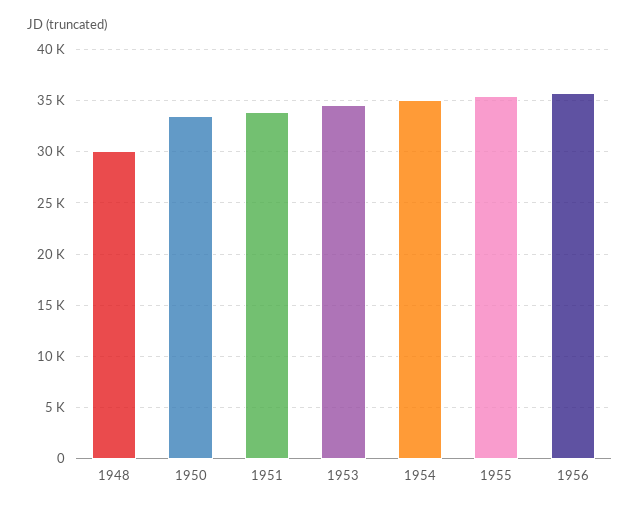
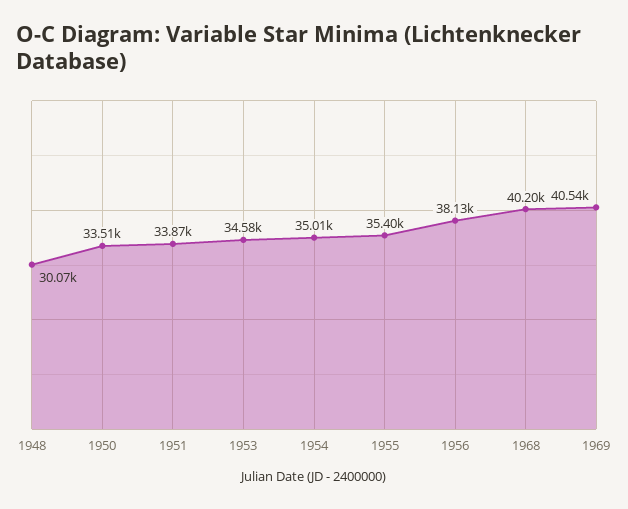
1956: 36000 -> 38130
1968: none -> 40200
1969: none -> 40540

